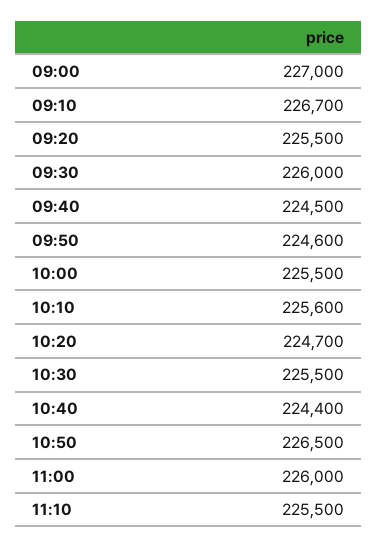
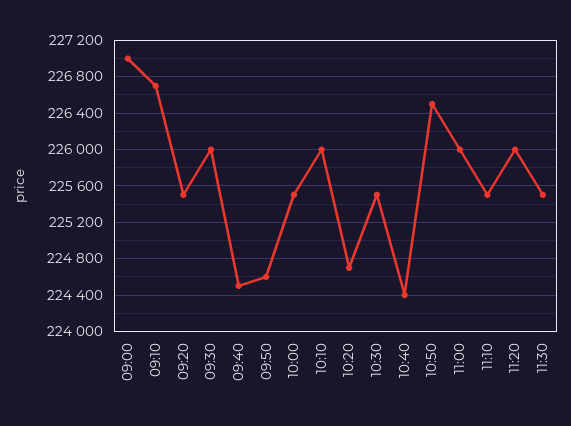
10:10: 225600 -> 226000
11:20: none -> 226000
11:30: none -> 225500

